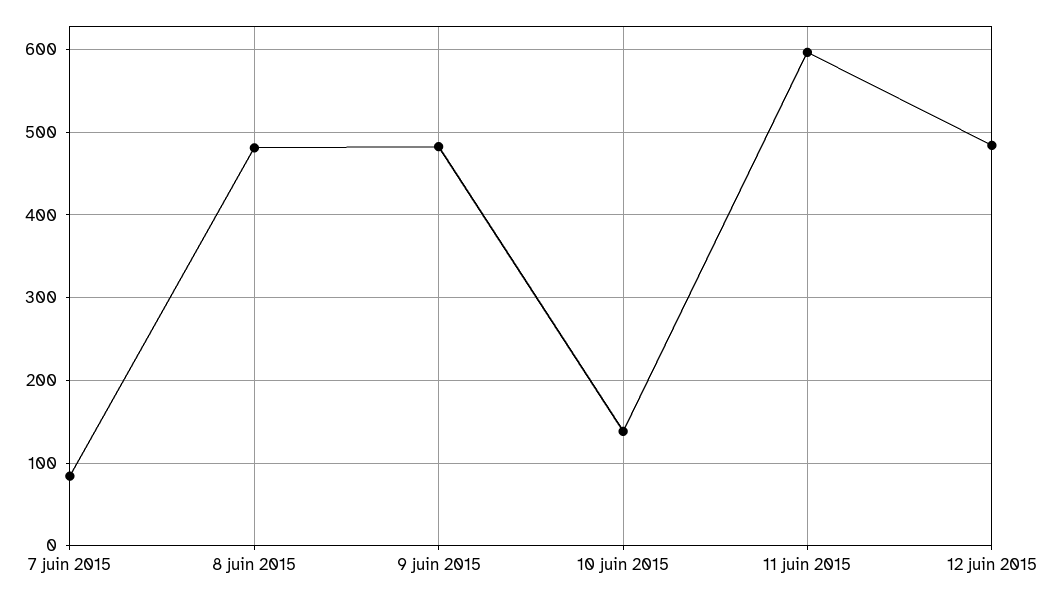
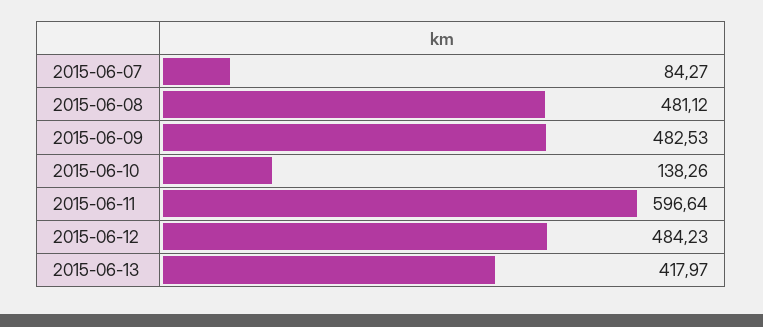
2015-06-13: none -> 417.97

